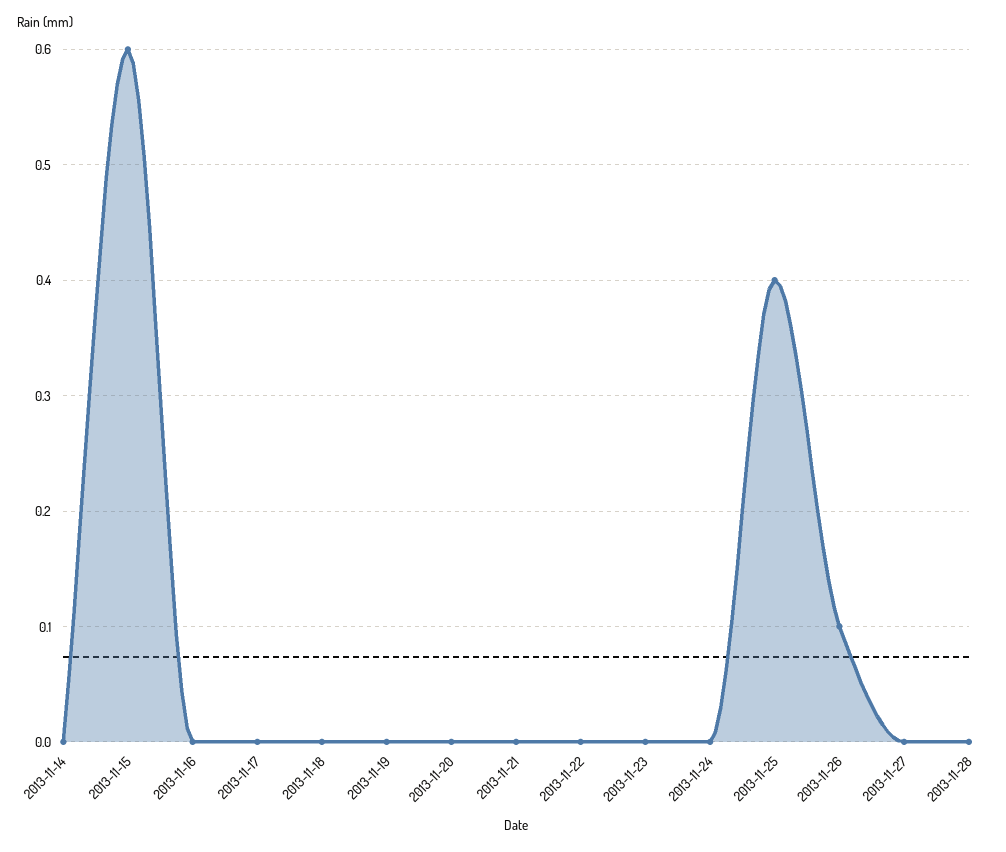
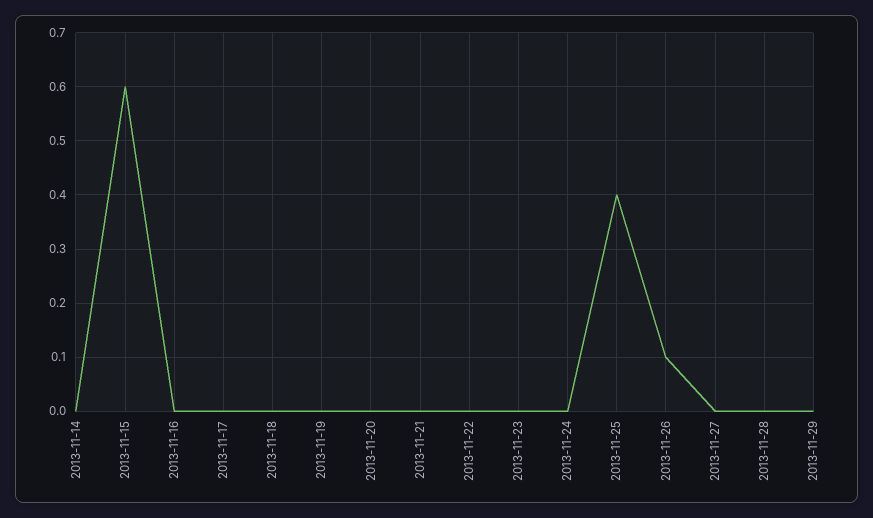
2013-11-29: none -> 0

